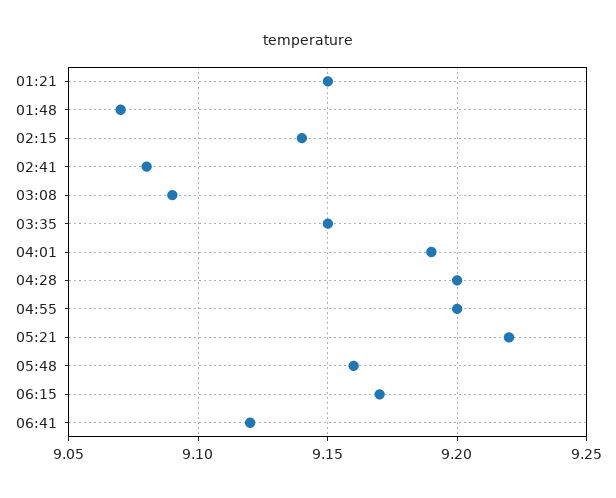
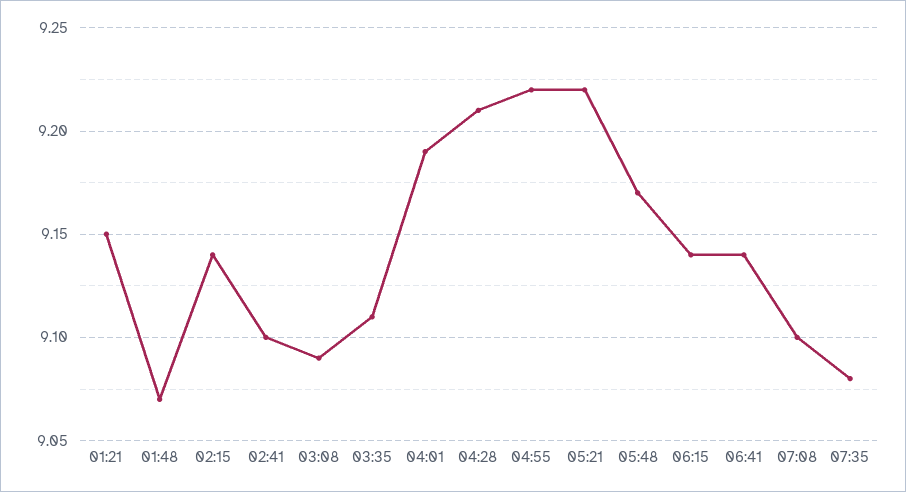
02:41: 9.08 -> 9.1
03:35: 9.15 -> 9.11
04:28: 9.2 -> 9.21
04:55: 9.2 -> 9.22
05:48: 9.16 -> 9.17
06:15: 9.17 -> 9.14
06:41: 9.12 -> 9.14
07:08: none -> 9.1
07:35: none -> 9.08

